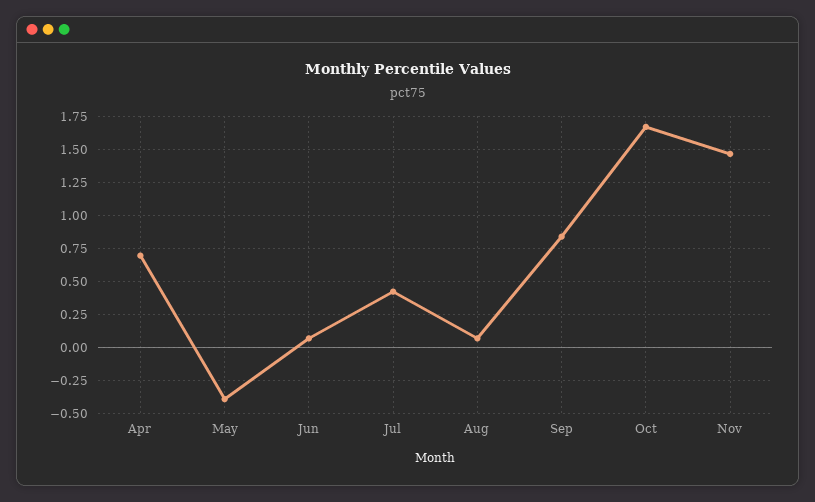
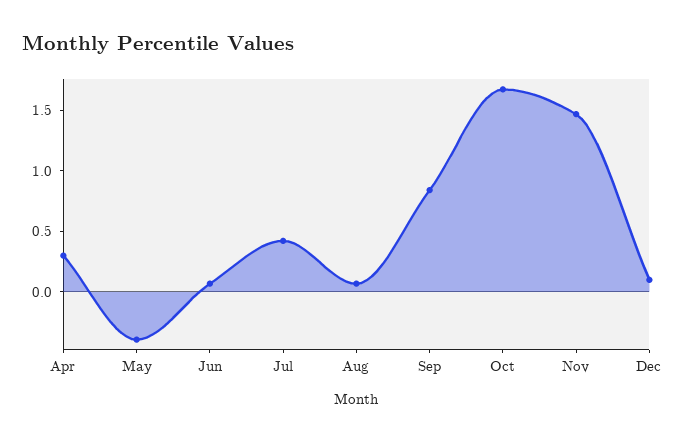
Apr: 0.7 -> 0.3
Dec: none -> 0.1

